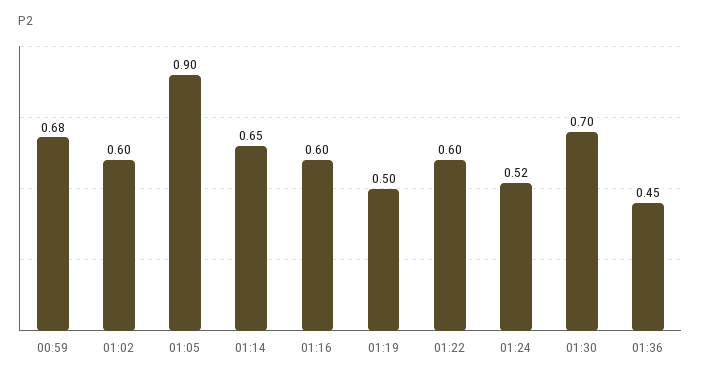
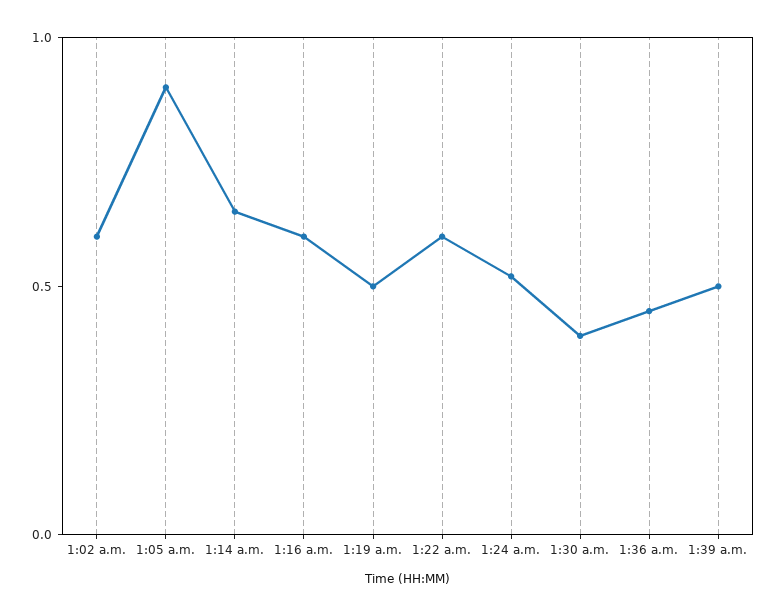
00:59: 0.68 -> none
01:30: 0.7 -> 0.4
1:39 a.m.: none -> 0.5

